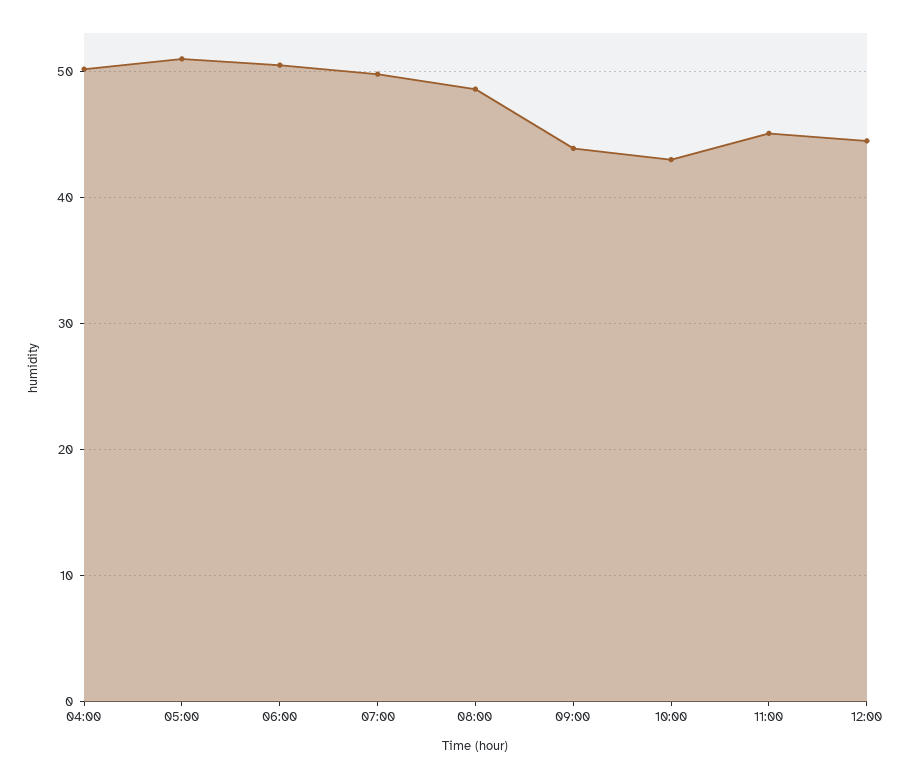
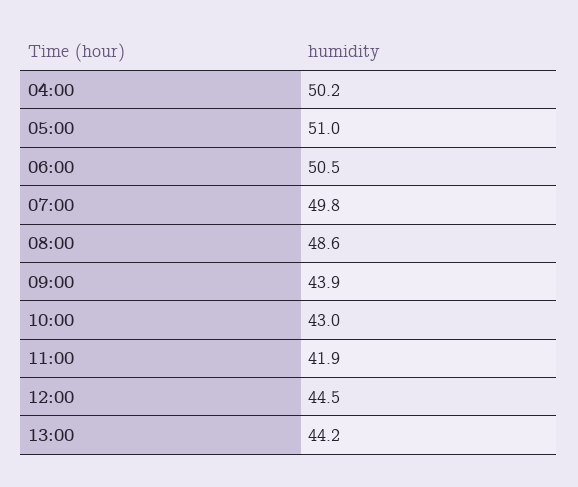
11:00: 45 -> 41.9
13:00: none -> 44.2

